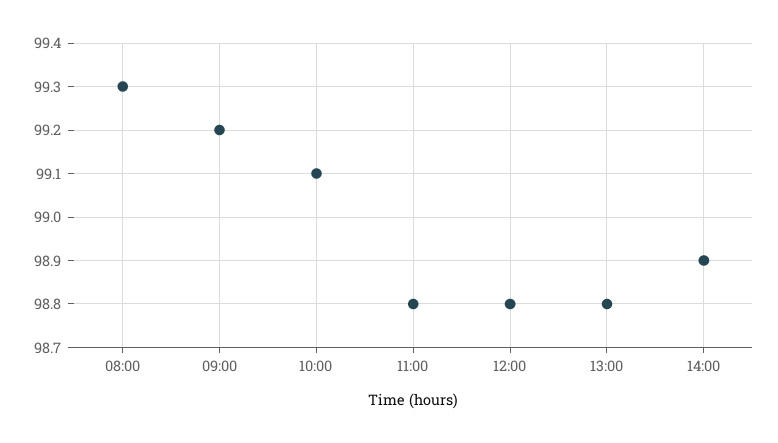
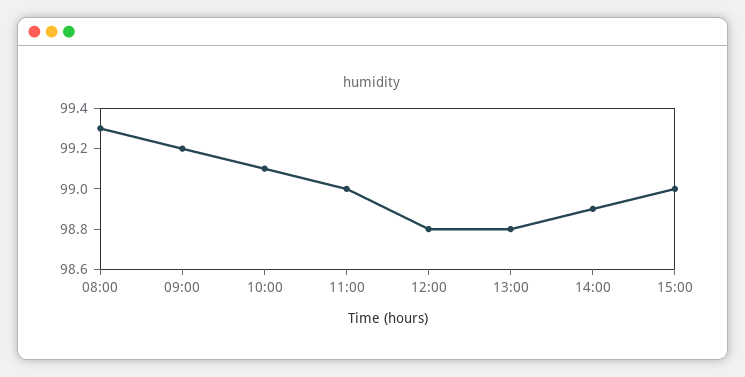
11:00: 98.8 -> 99
15:00: none -> 99

